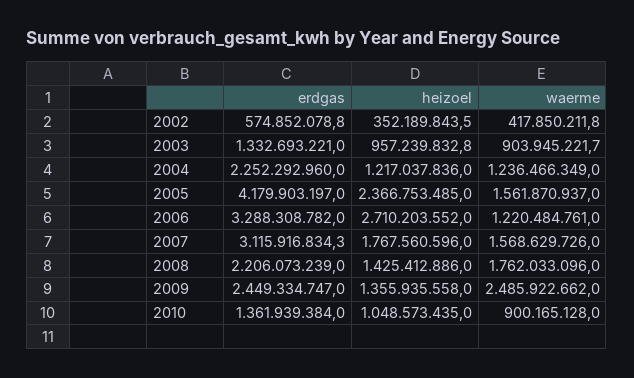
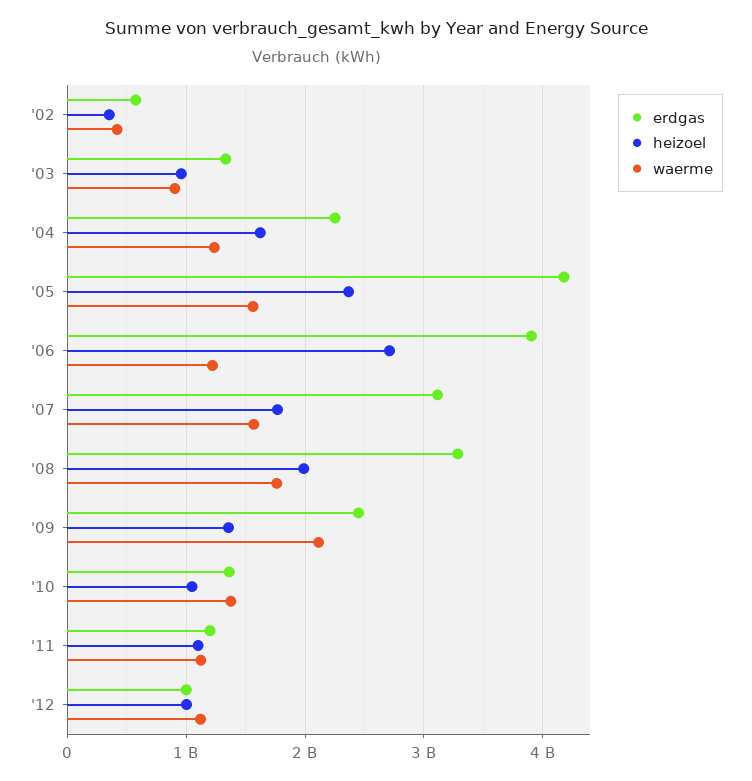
heizoel, 2004: 1217037836 -> 1600000000
erdgas, 2006: 3288308782 -> 3900000000
erdgas, 2008: 2206073239 -> 3300000000
heizoel, 2008: 1425412886 -> 2000000000
waerme, 2009: 2485922662 -> 2100000000
waerme, 2010: 900165128 -> 1400000000
erdgas, '11: none -> 1200000000
heizoel, '11: none -> 1100000000
waerme, '11: none -> 1100000000
erdgas, '12: none -> 1000000000
heizoel, '12: none -> 1000000000
waerme, '12: none -> 1100000000

